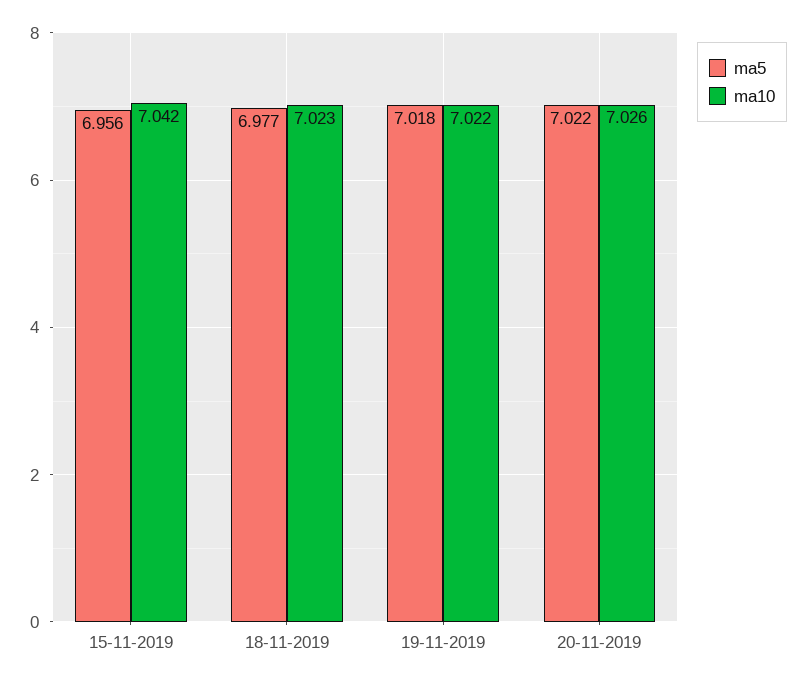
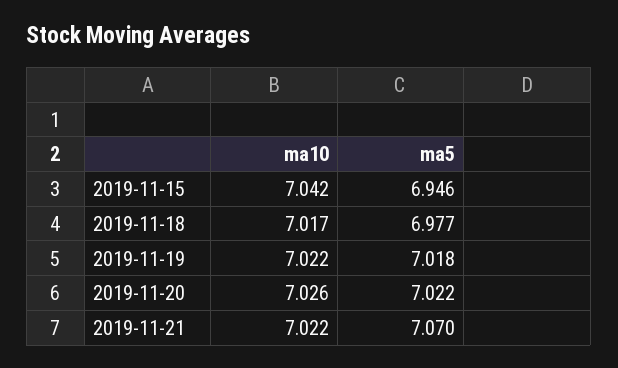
ma5, 15-11-2019: 6.956 -> 6.946
ma10, 18-11-2019: 7.023 -> 7.017
ma10, 2019-11-21: none -> 7.022
ma5, 2019-11-21: none -> 7.07

